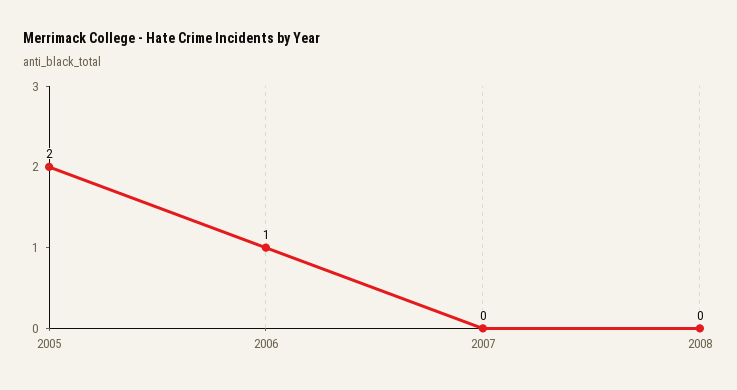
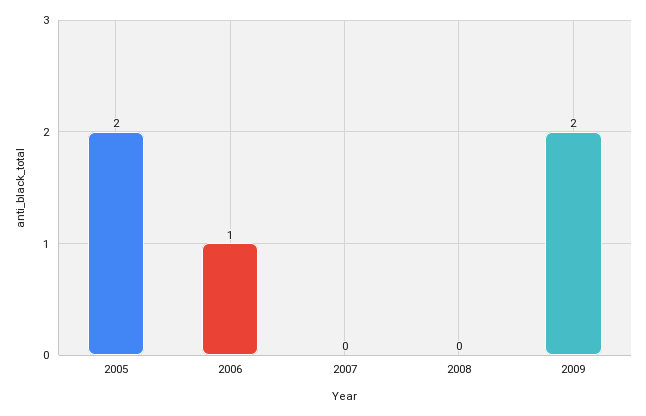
2009: none -> 2

